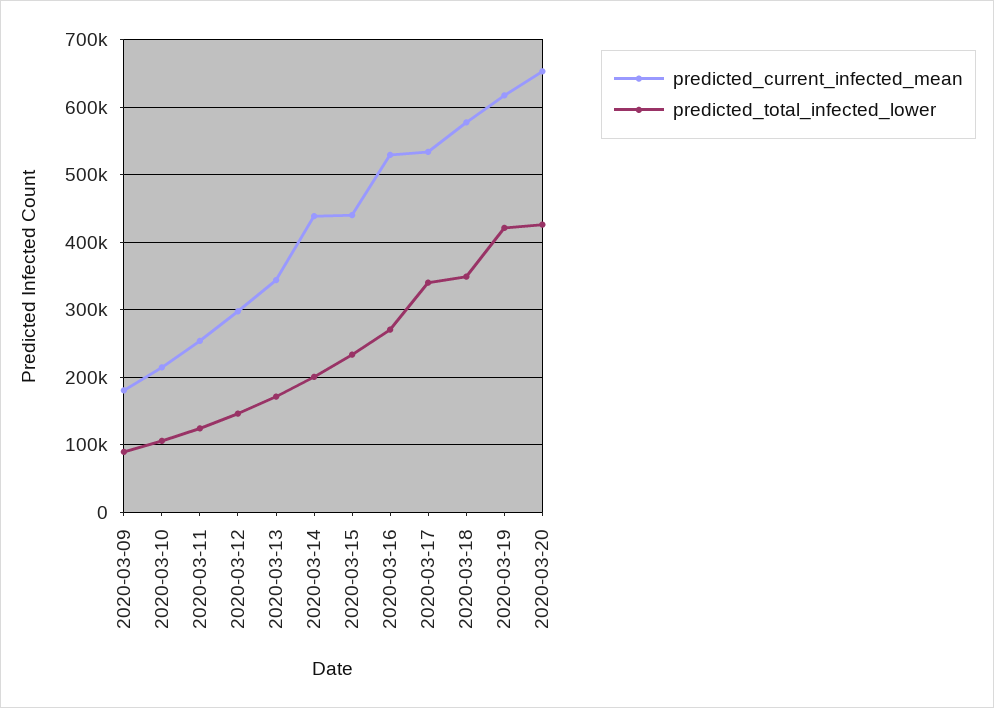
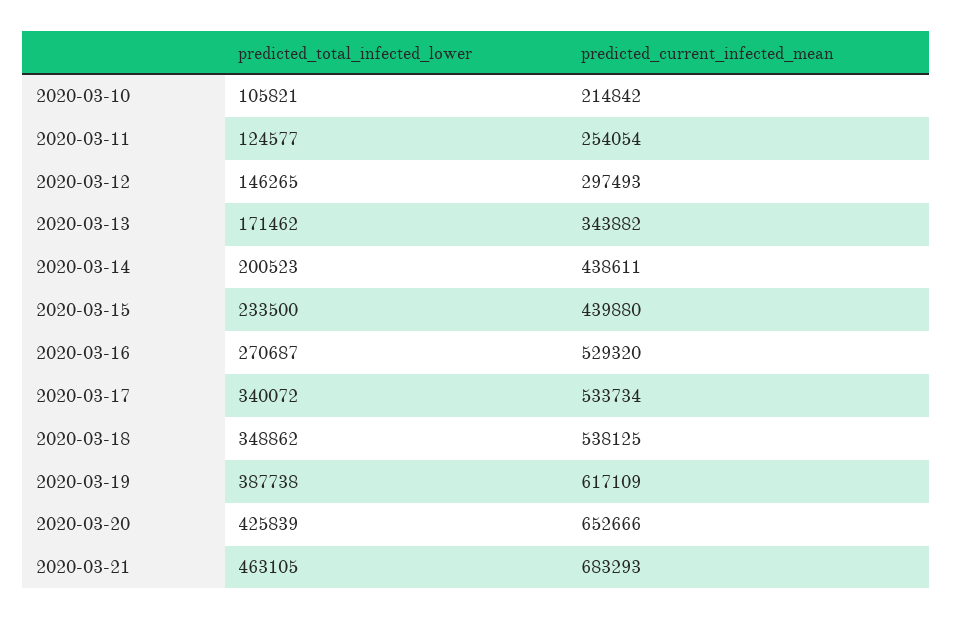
predicted_current_infected_mean, 2020-03-09: 180000 -> none
predicted_total_infected_lower, 2020-03-09: 90000 -> none
predicted_current_infected_mean, 2020-03-18: 580000 -> 538125
predicted_total_infected_lower, 2020-03-19: 420000 -> 387738
predicted_total_infected_lower, 2020-03-21: none -> 463105
predicted_current_infected_mean, 2020-03-21: none -> 683293

